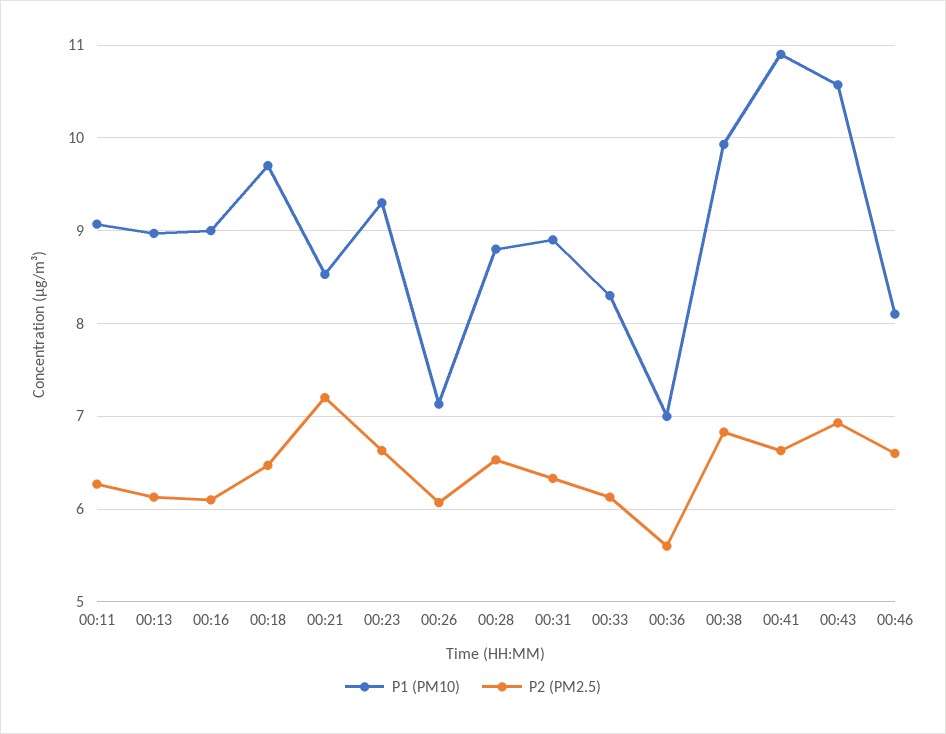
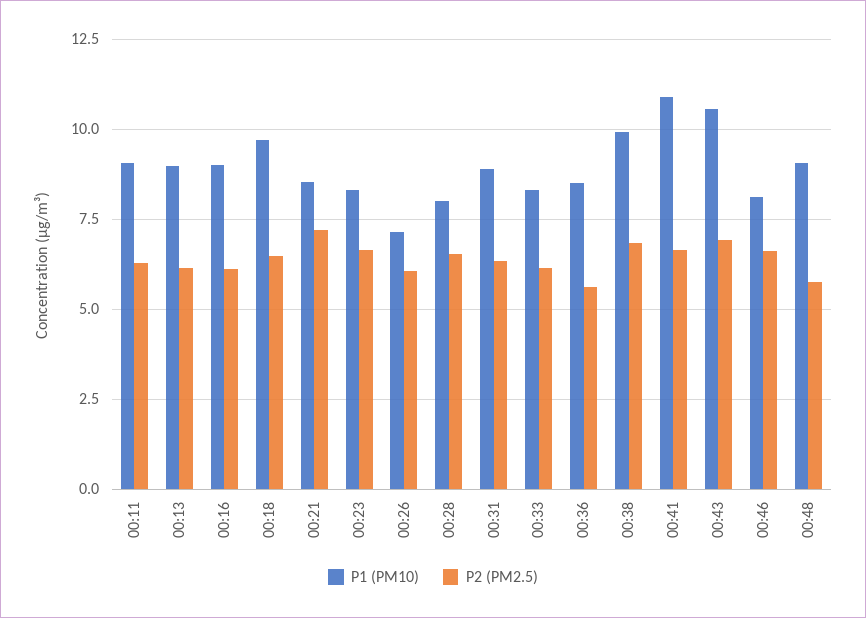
P1 (PM10), 00:23: 9.3 -> 8.25
P1 (PM10), 00:28: 8.8 -> 8
P1 (PM10), 00:36: 7 -> 8.5
P1 (PM10), 00:48: none -> 9
P2 (PM2.5), 00:48: none -> 5.75

